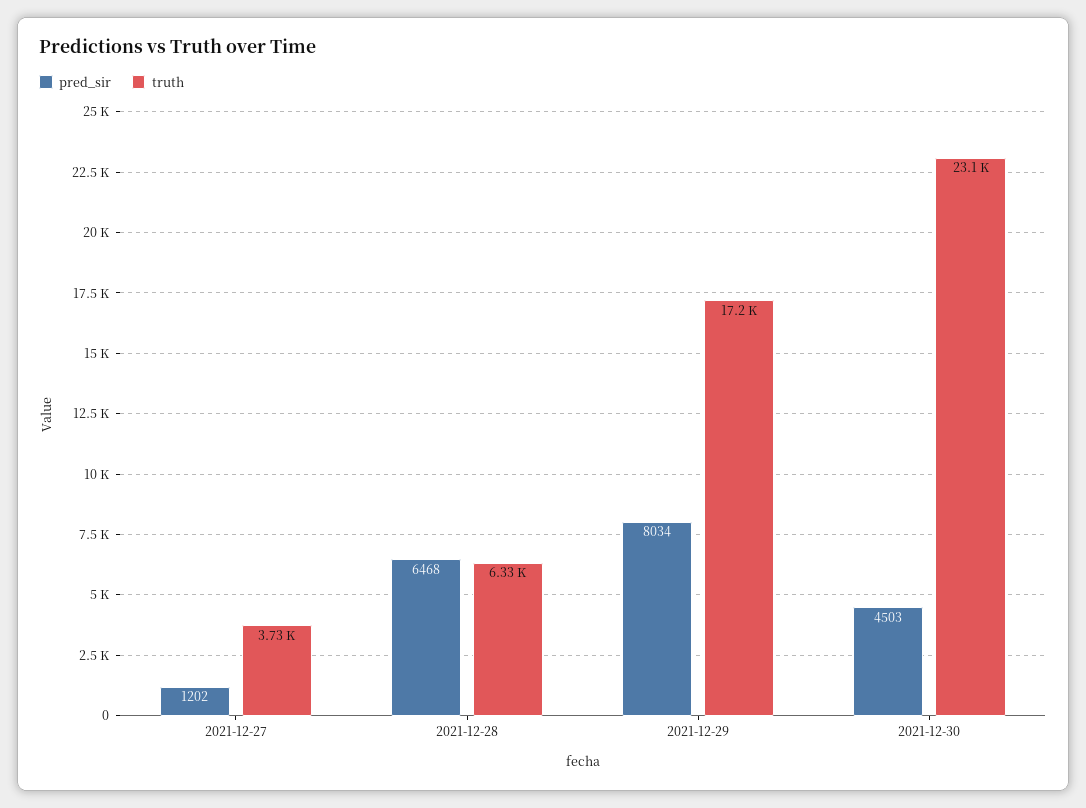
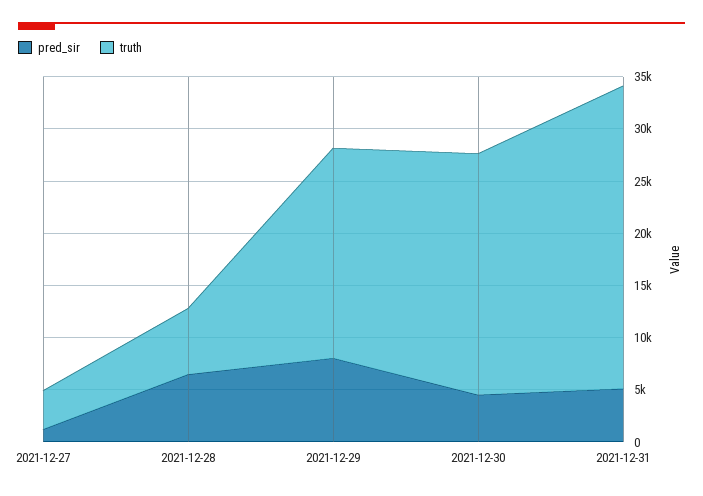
truth, 2021-12-29: 17200 -> 20000
pred_sir, 2021-12-31: none -> 5000
truth, 2021-12-31: none -> 29000

